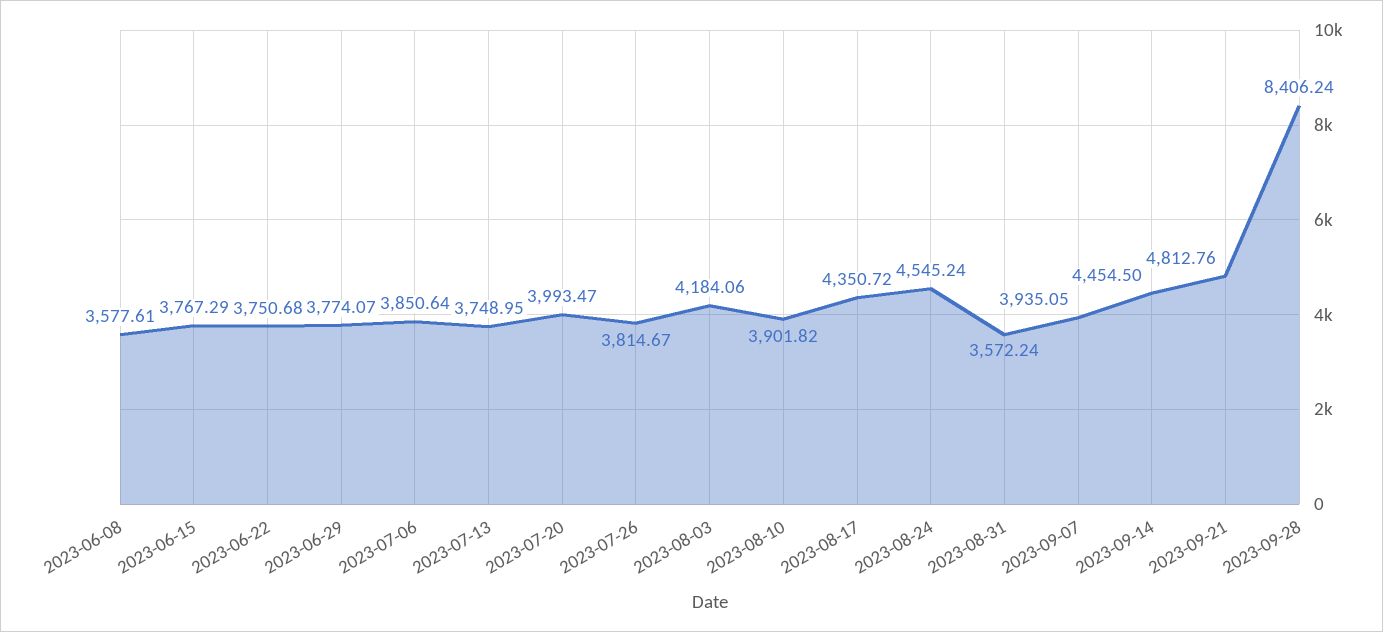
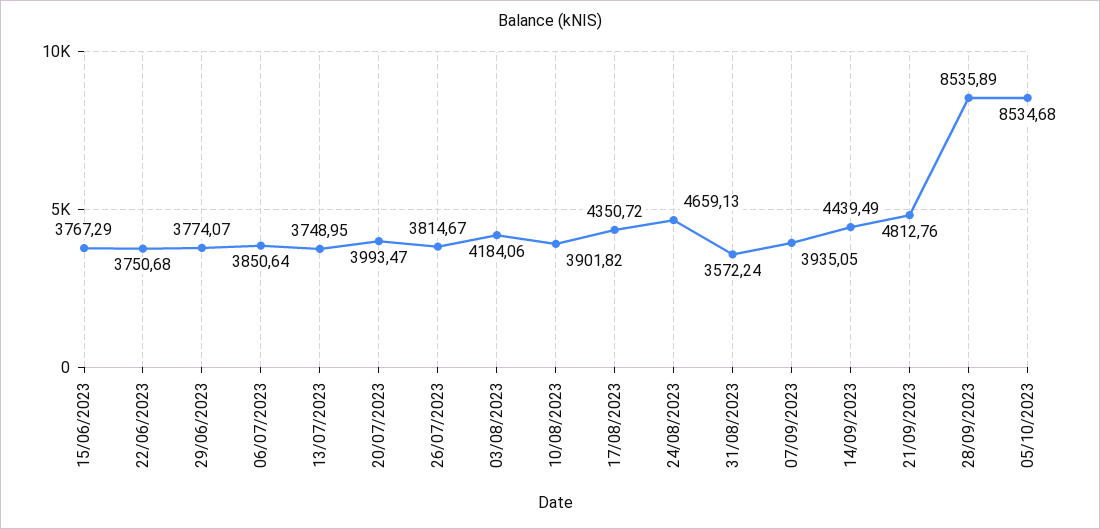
2023-06-08: 3577.61 -> none
2023-08-24: 4545.24 -> 4659.13
2023-09-14: 4454.5 -> 4439.49
2023-09-28: 8406.24 -> 8535.89
05/10/2023: none -> 8534.68

